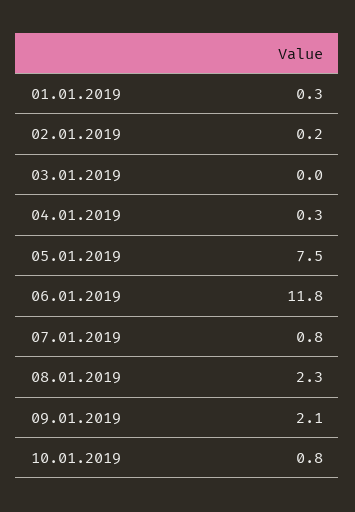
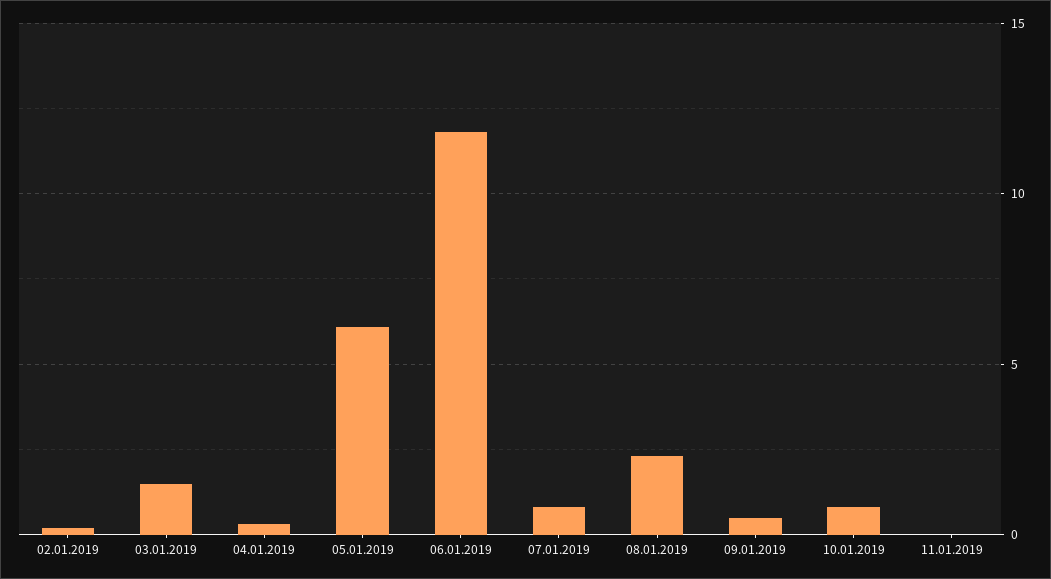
01.01.2019: 0.3 -> none
03.01.2019: 0 -> 1.5
05.01.2019: 7.5 -> 6
09.01.2019: 2.1 -> 0.5
11.01.2019: none -> 0

